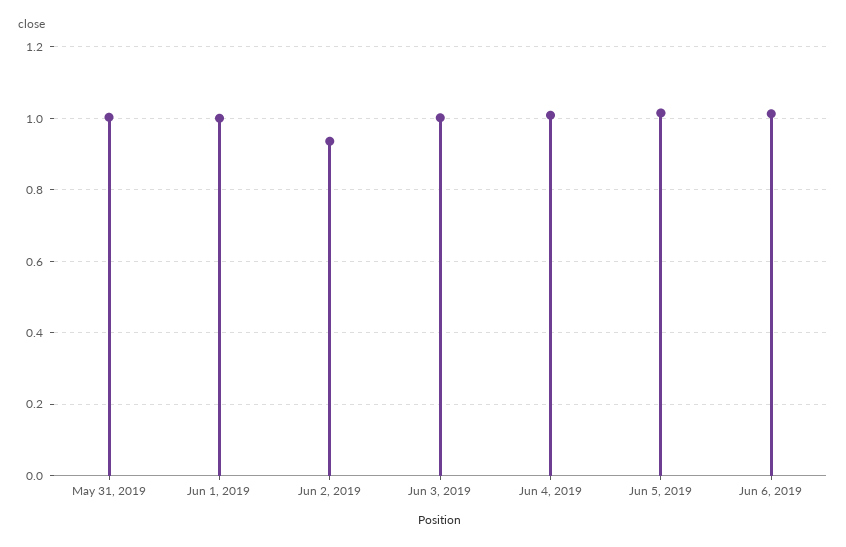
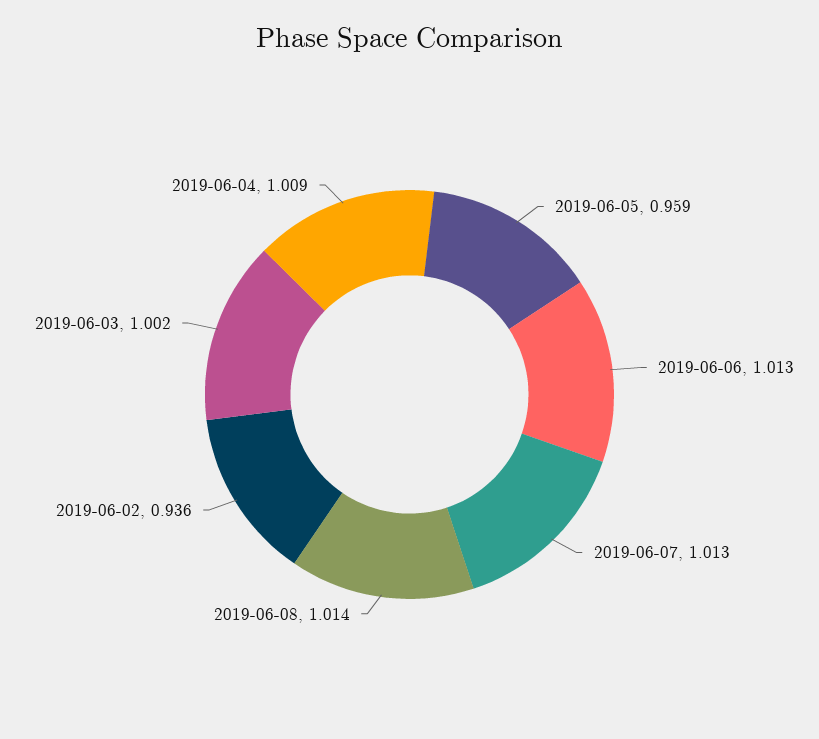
May 31, 2019: 1 -> none
Jun 1, 2019: 1 -> none
Jun 5, 2019: 1.02 -> 0.959
2019-06-07: none -> 1.013
2019-06-08: none -> 1.014

